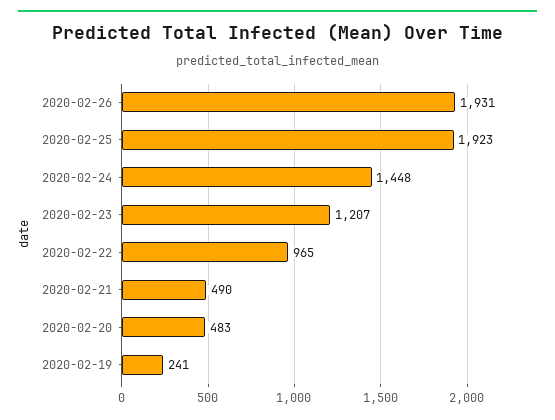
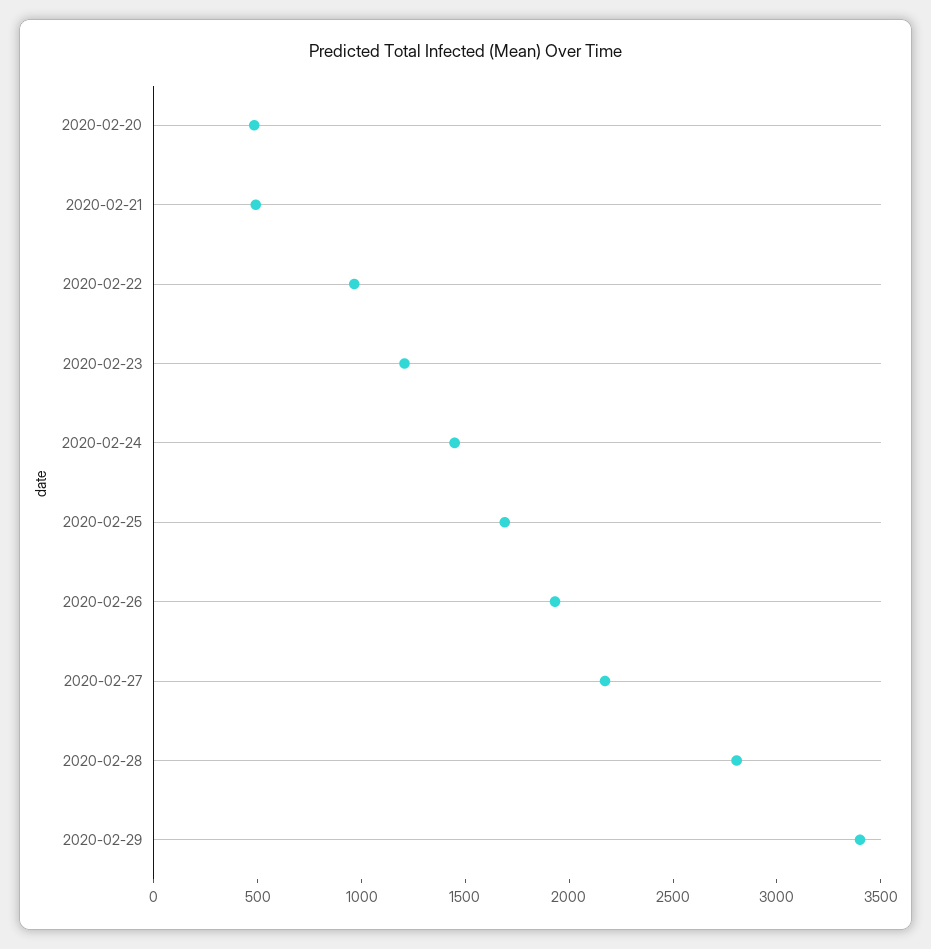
2020-02-25: 1923 -> 1700
2020-02-19: 241 -> none
2020-02-27: none -> 2200
2020-02-28: none -> 2800
2020-02-29: none -> 3400

